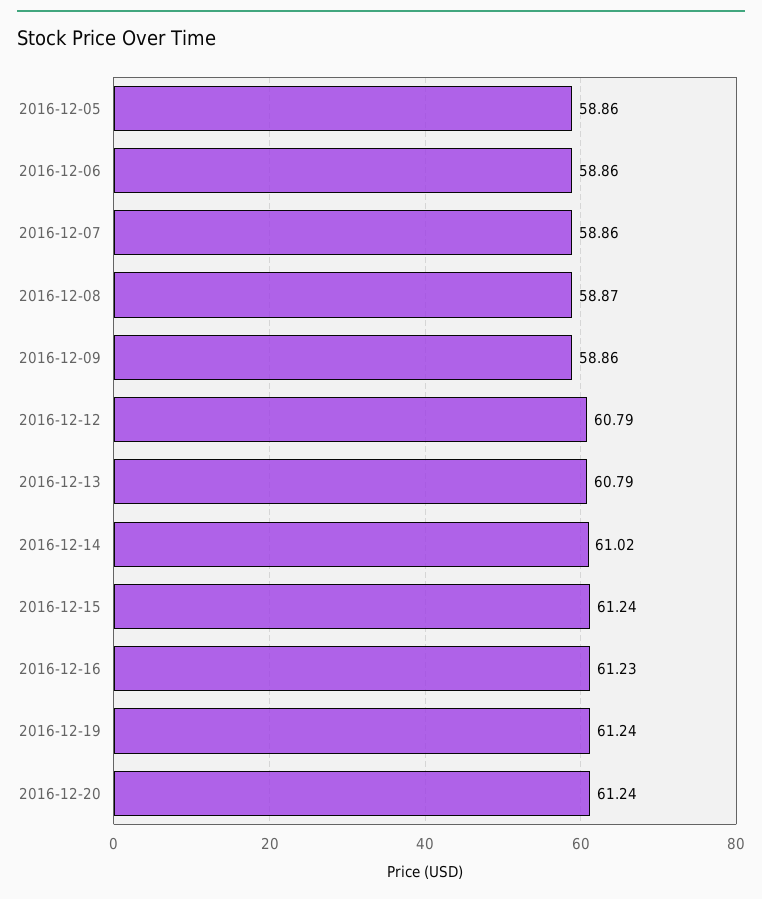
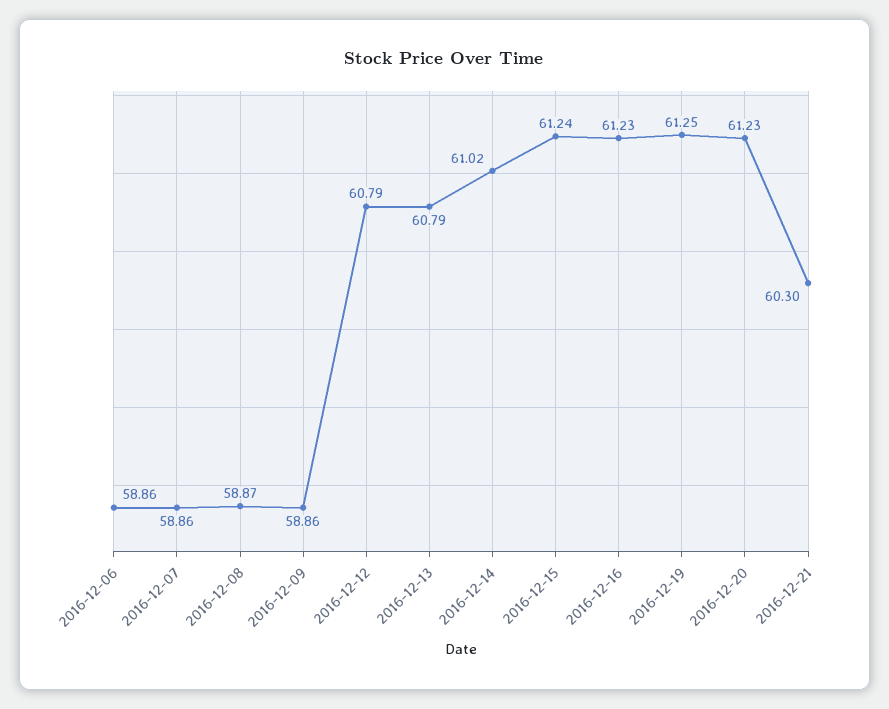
2016-12-05: 58.86 -> none
2016-12-19: 61.24 -> 61.25
2016-12-20: 61.24 -> 61.23
2016-12-21: none -> 60.3

